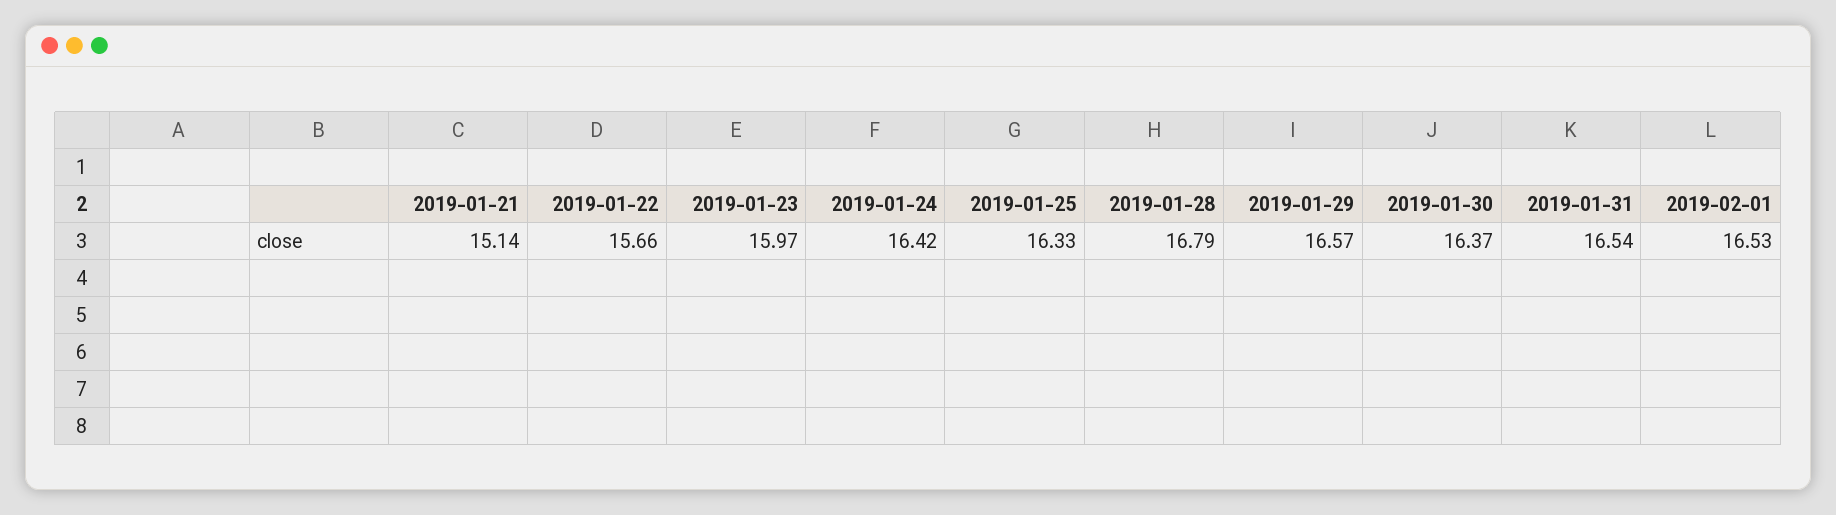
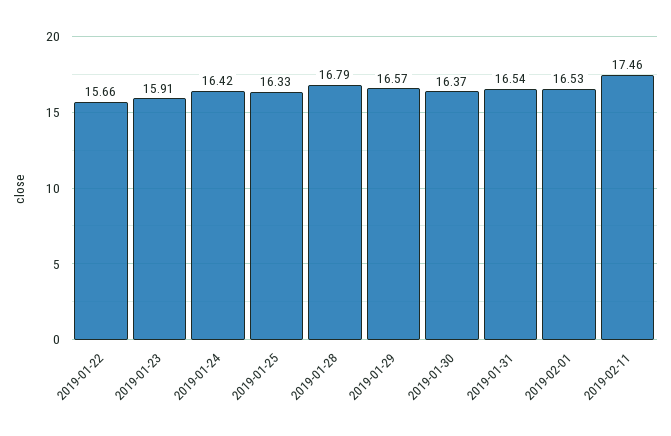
2019-01-21: 15.14 -> none
2019-01-23: 15.97 -> 15.91
2019-02-11: none -> 17.46

